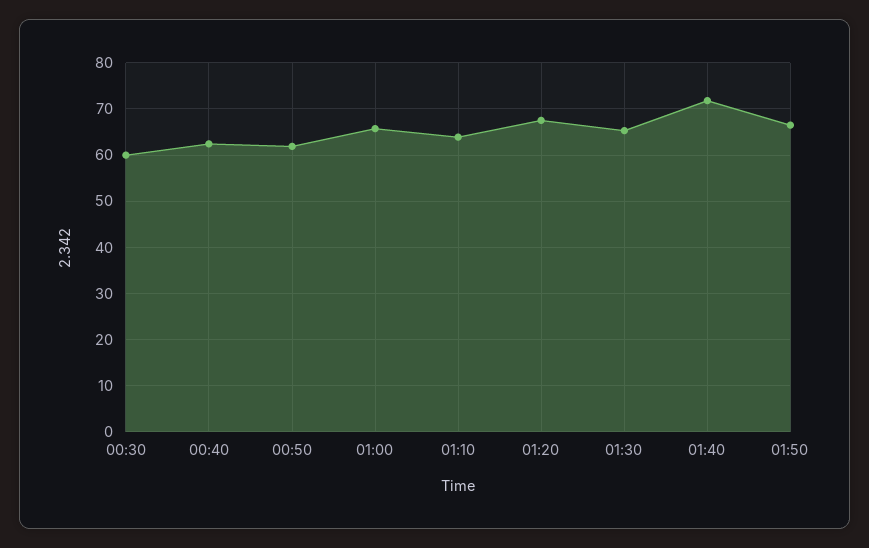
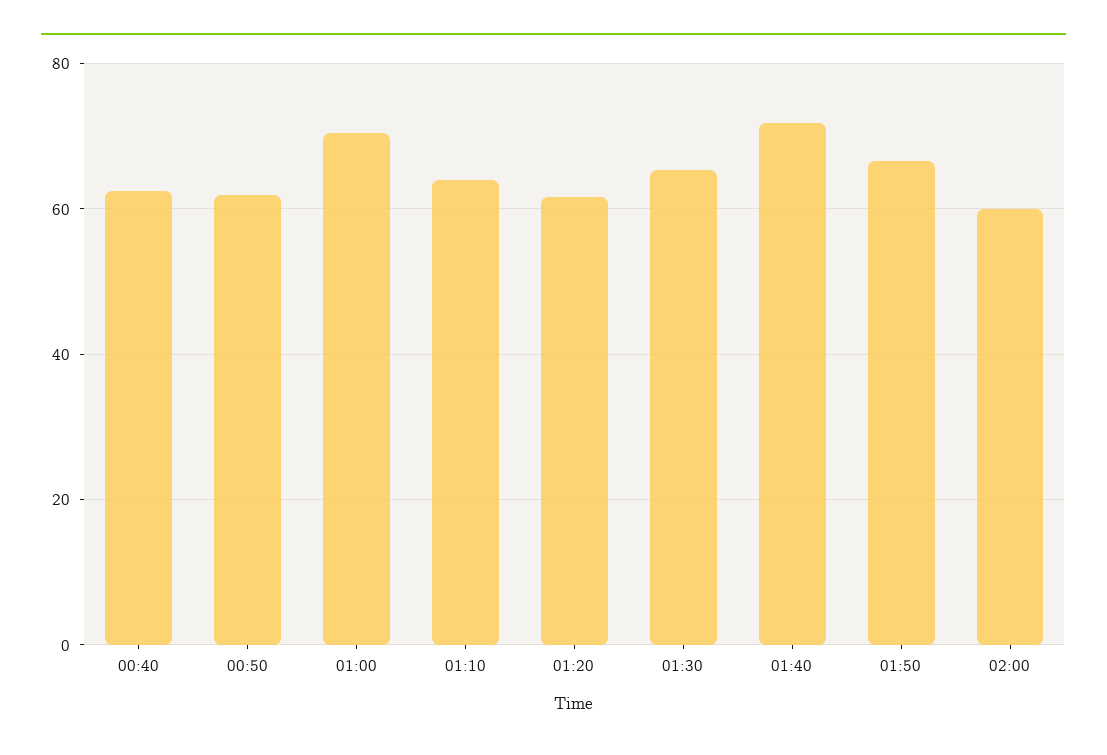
00:30: 60 -> none
01:00: 66 -> 70
01:20: 68 -> 62
02:00: none -> 60

